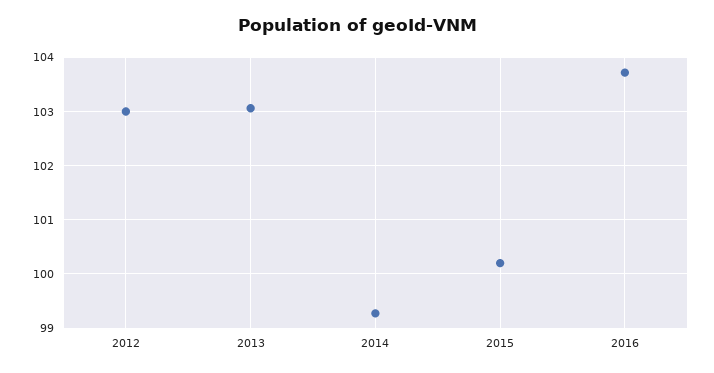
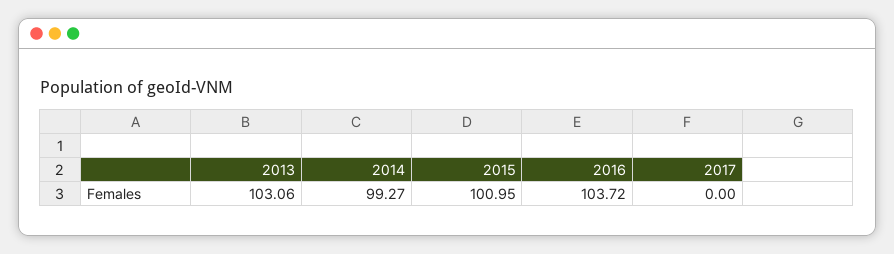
2012: 103 -> none
2015: 100.2 -> 100.95
2017: none -> 0

